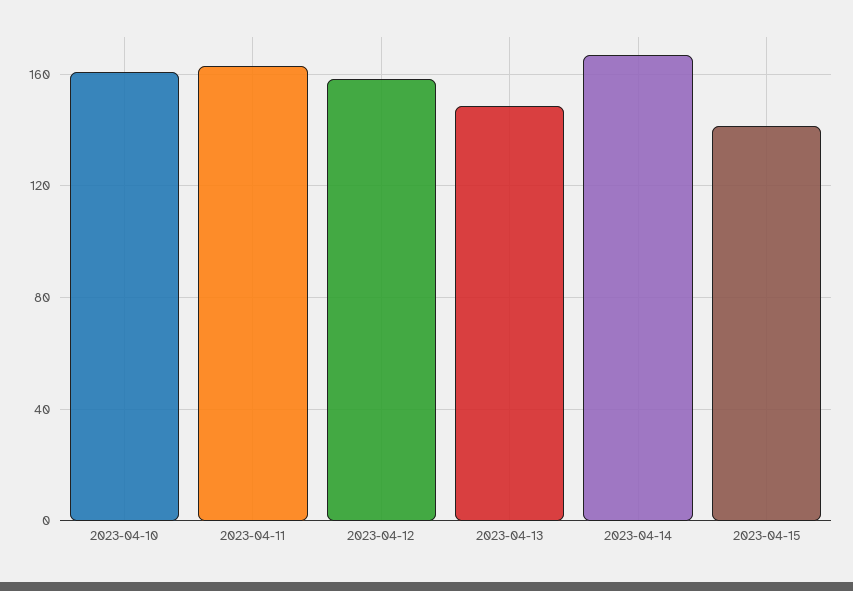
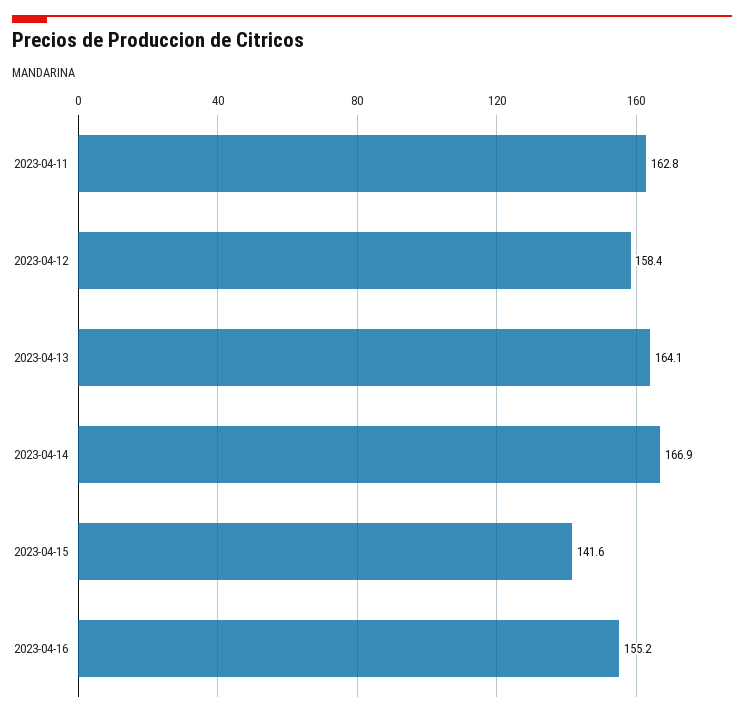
2023-04-10: 160 -> none
2023-04-13: 150 -> 164.1
2023-04-16: none -> 155.2

